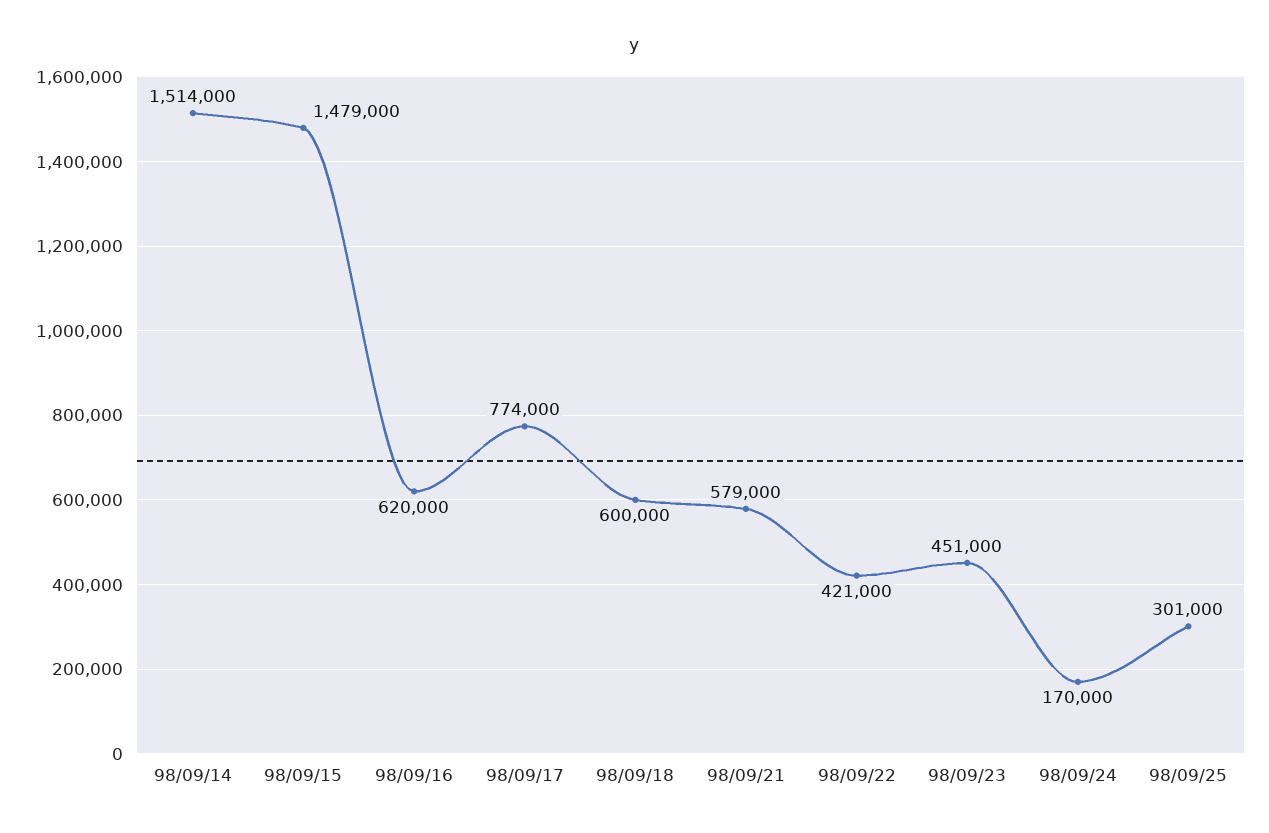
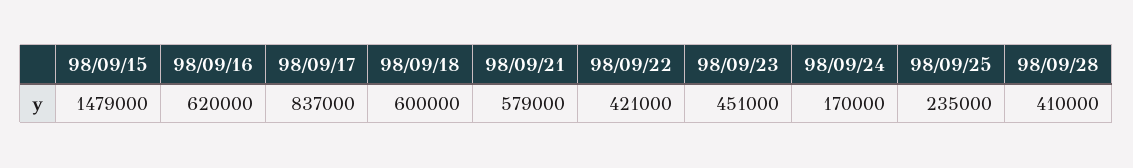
98/09/14: 1514000 -> none
98/09/17: 774000 -> 837000
98/09/25: 301000 -> 235000
98/09/28: none -> 410000

